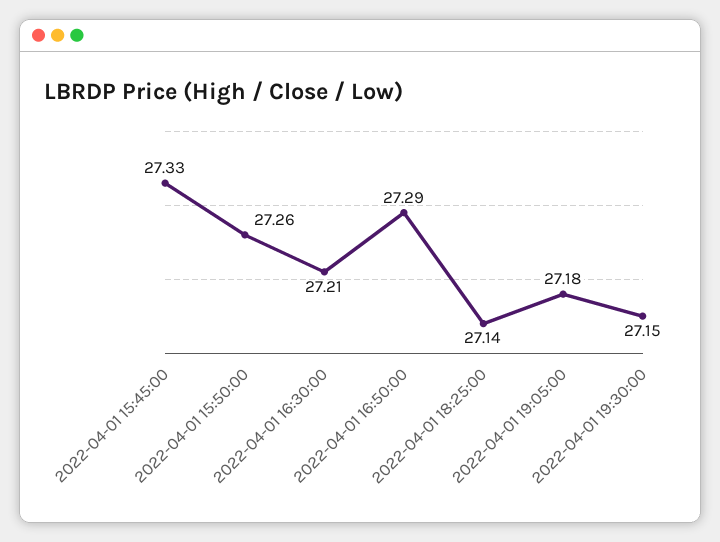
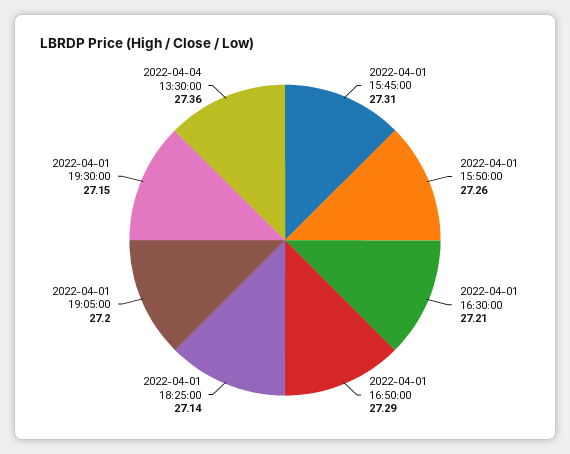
2022-04-01 15:45:00: 27.33 -> 27.31
2022-04-01 19:05:00: 27.18 -> 27.2
2022-04-04 13:30:00: none -> 27.36

